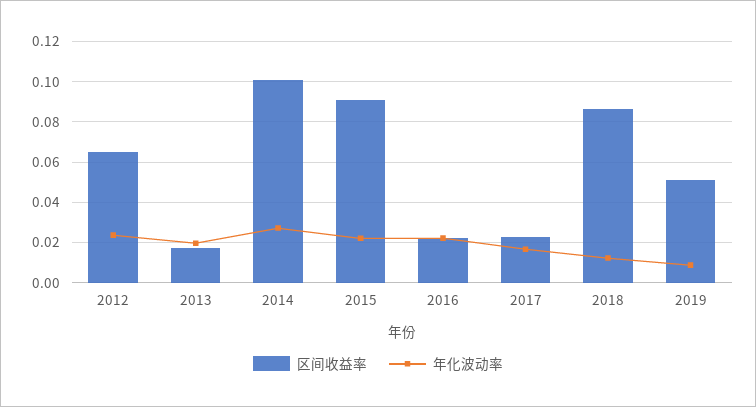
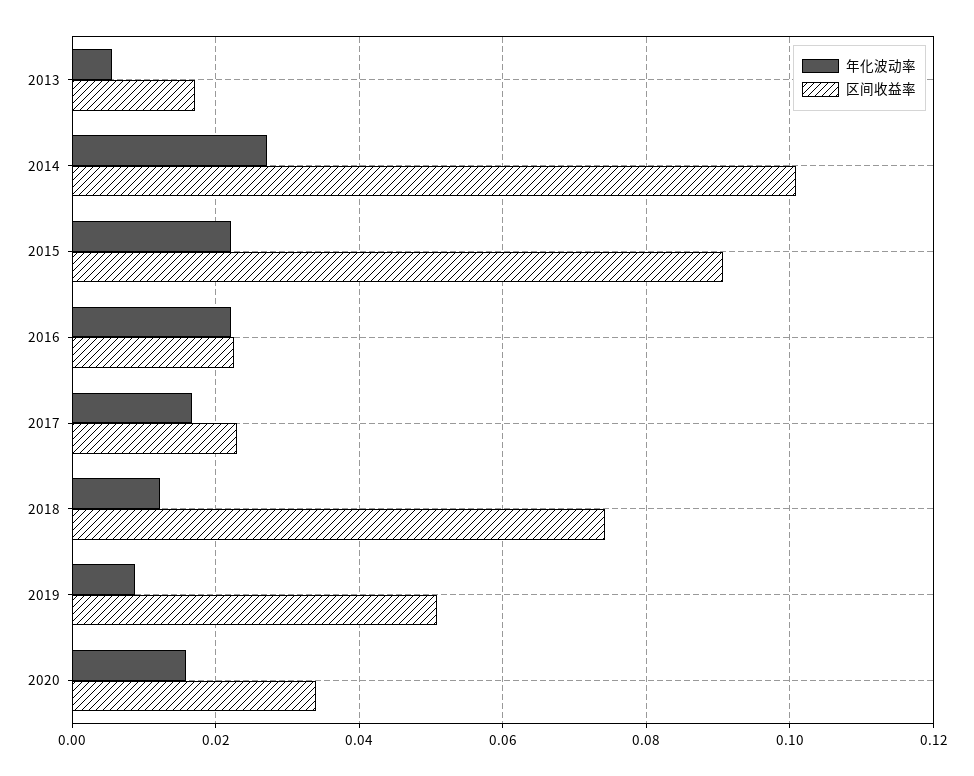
区间收益率, 2012: 0.065 -> none
年化波动率, 2012: 0.025 -> none
年化波动率, 2013: 0.02 -> 0.006
区间收益率, 2018: 0.085 -> 0.074
年化波动率, 2020: none -> 0.016
区间收益率, 2020: none -> 0.034

